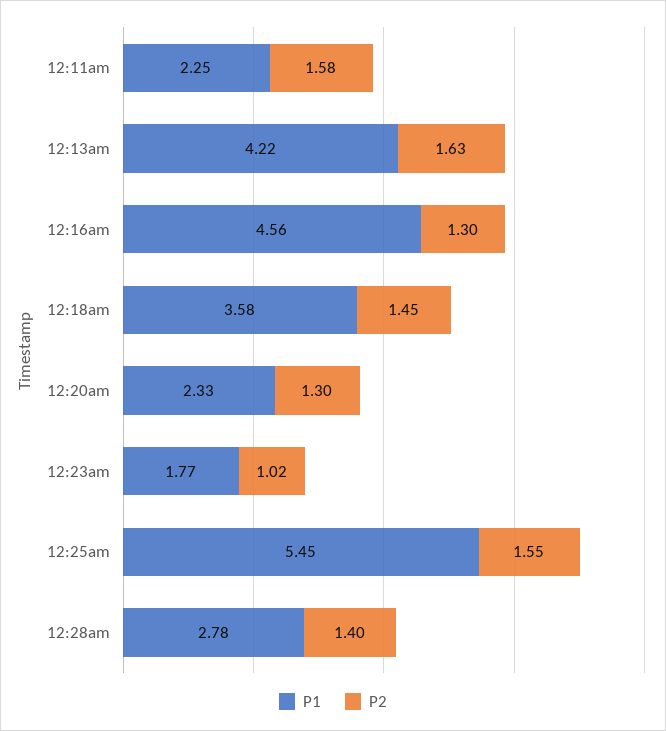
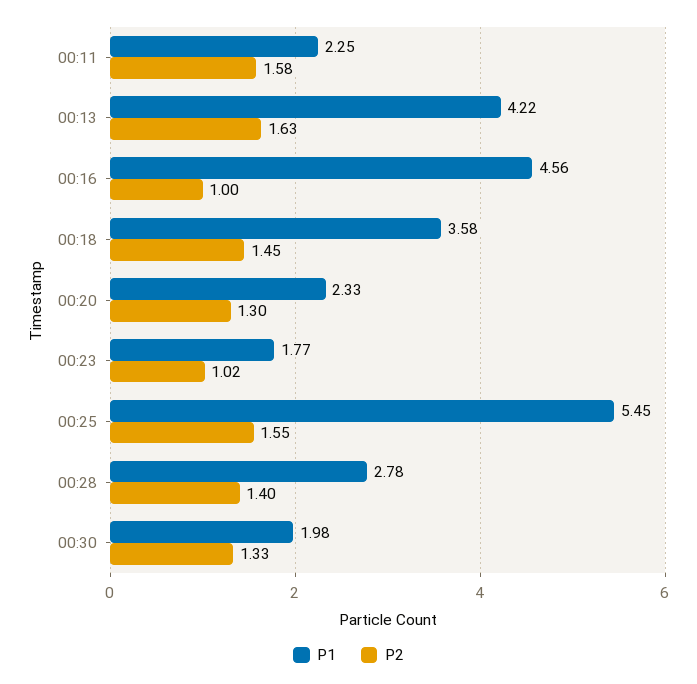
P2, 12:16am: 1.3 -> 1
P1, 00:30: none -> 1.98
P2, 00:30: none -> 1.33

